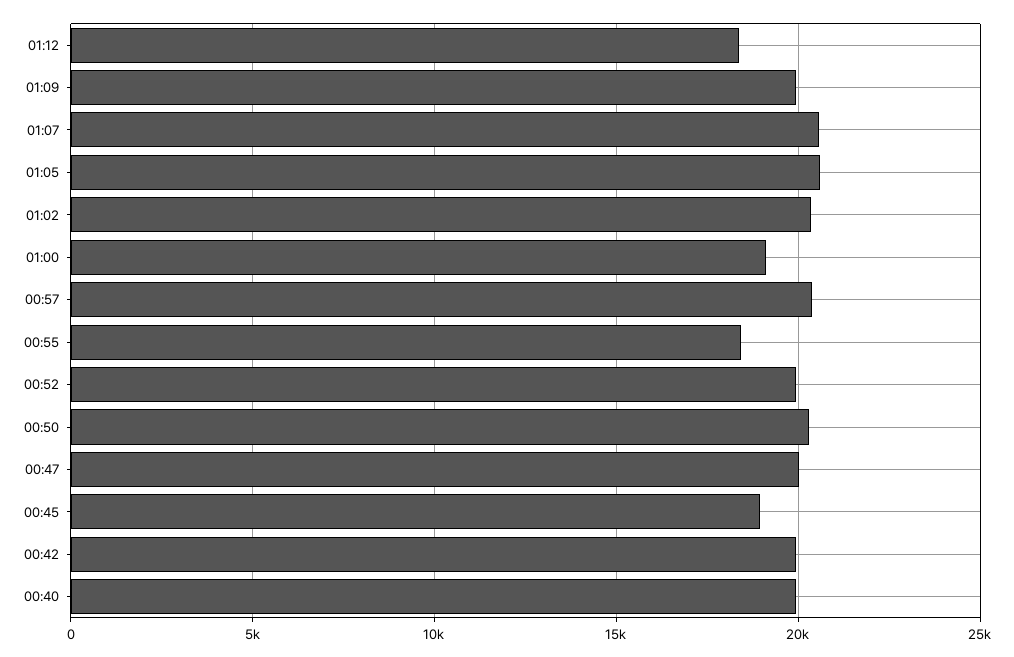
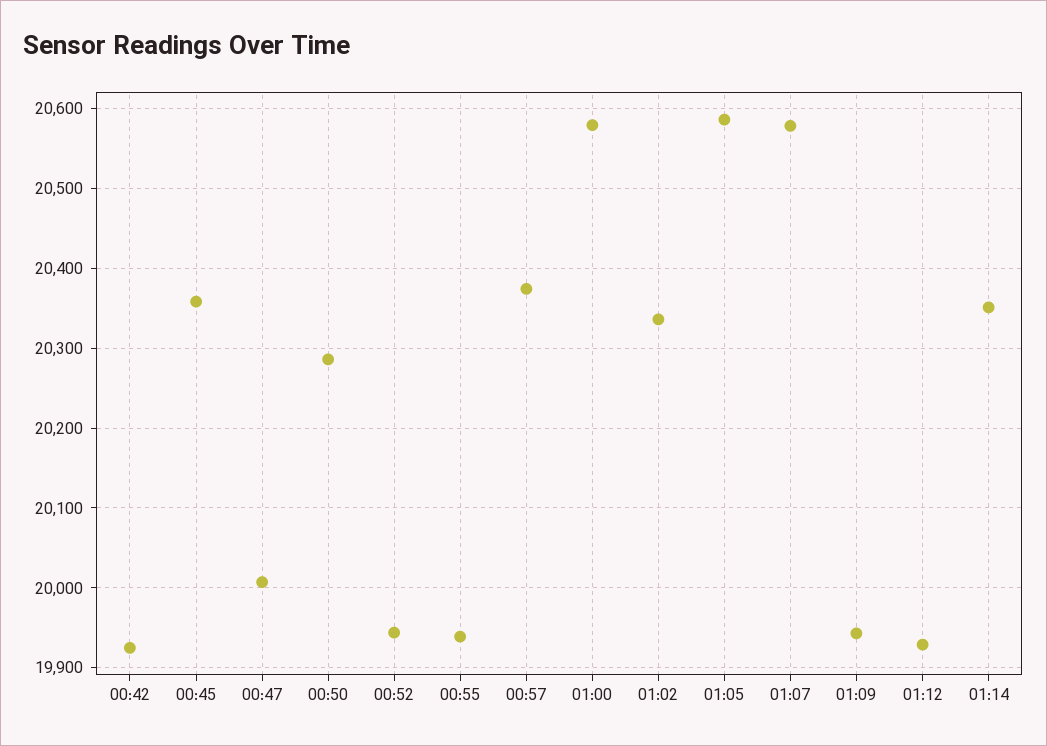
01:12: 18500 -> 19930
01:00: 19000 -> 20580
00:55: 18500 -> 19940
00:45: 19000 -> 20360
00:40: 20000 -> none
01:14: none -> 20350

